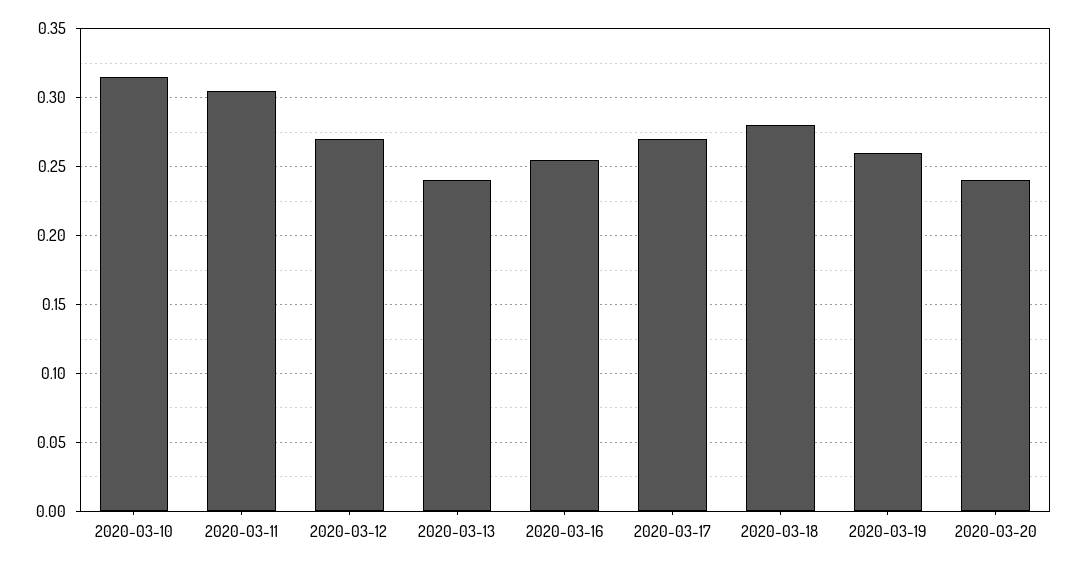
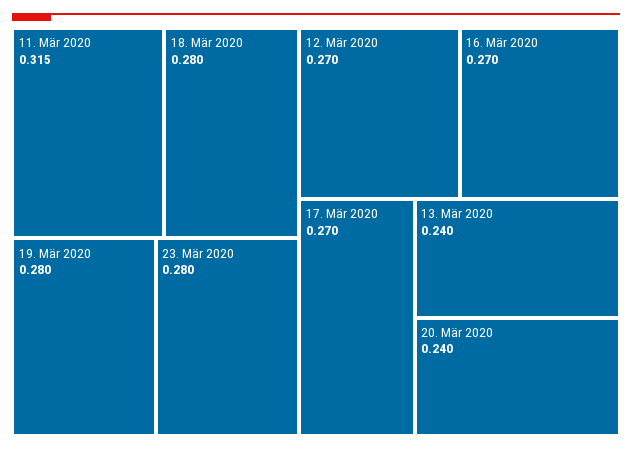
2020-03-10: 0.315 -> none
2020-03-11: 0.305 -> 0.315
2020-03-16: 0.255 -> 0.27
2020-03-19: 0.26 -> 0.28
23. Mär 2020: none -> 0.28

